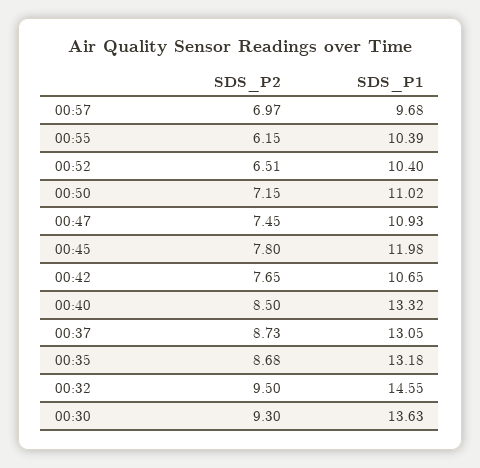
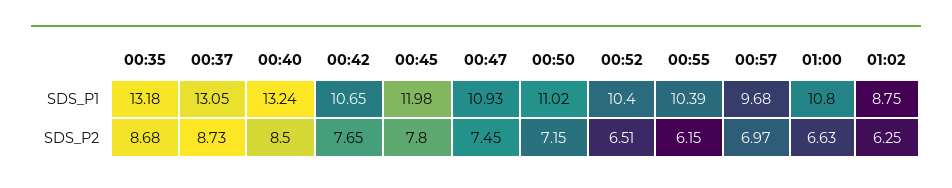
SDS_P1, 00:40: 13.32 -> 13.24
SDS_P2, 00:32: 9.5 -> none
SDS_P1, 00:32: 14.55 -> none
SDS_P2, 00:30: 9.3 -> none
SDS_P1, 00:30: 13.63 -> none
SDS_P1, 01:00: none -> 10.8
SDS_P1, 01:02: none -> 8.75
SDS_P2, 01:00: none -> 6.63
SDS_P2, 01:02: none -> 6.25

